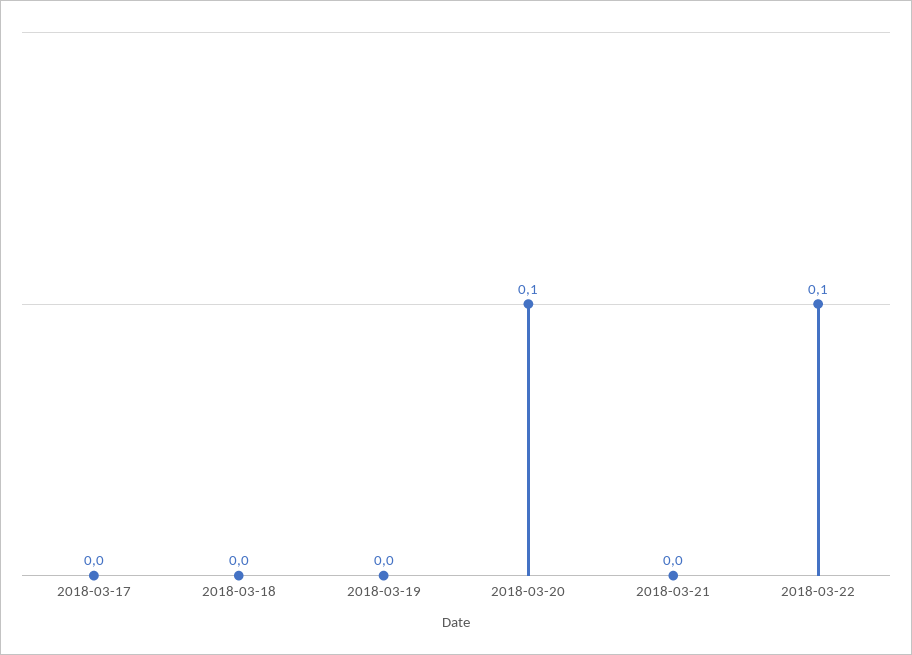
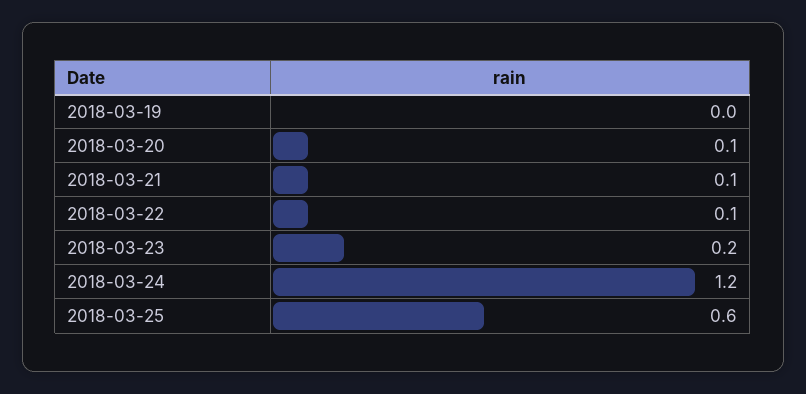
2018-03-17: 0 -> none
2018-03-18: 0 -> none
2018-03-21: 0 -> 0.1
2018-03-23: none -> 0.2
2018-03-24: none -> 1.2
2018-03-25: none -> 0.6

